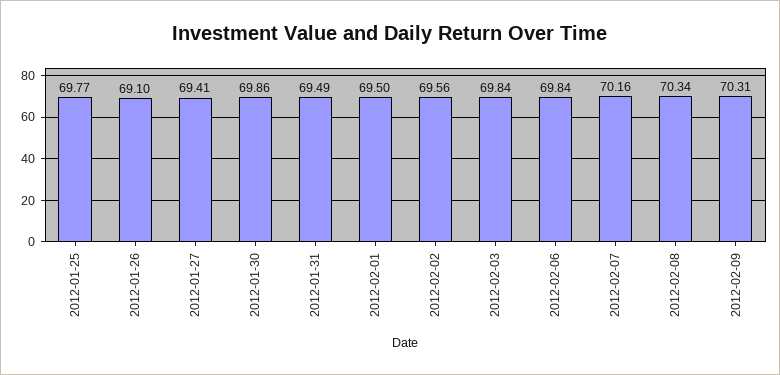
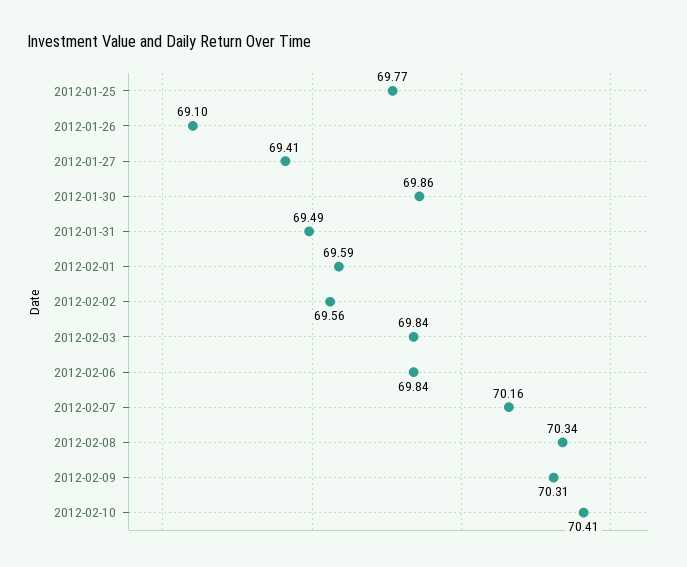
2012-02-01: 69.5 -> 69.59
2012-02-10: none -> 70.41

